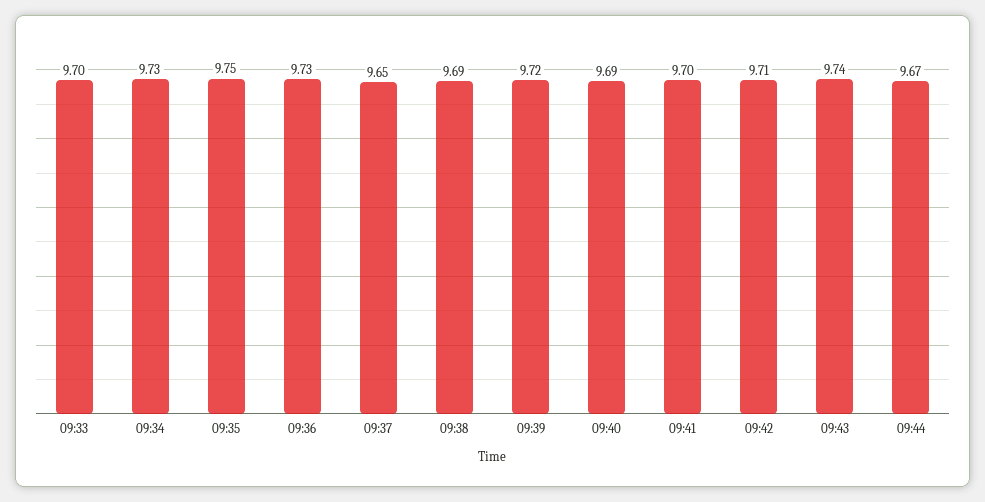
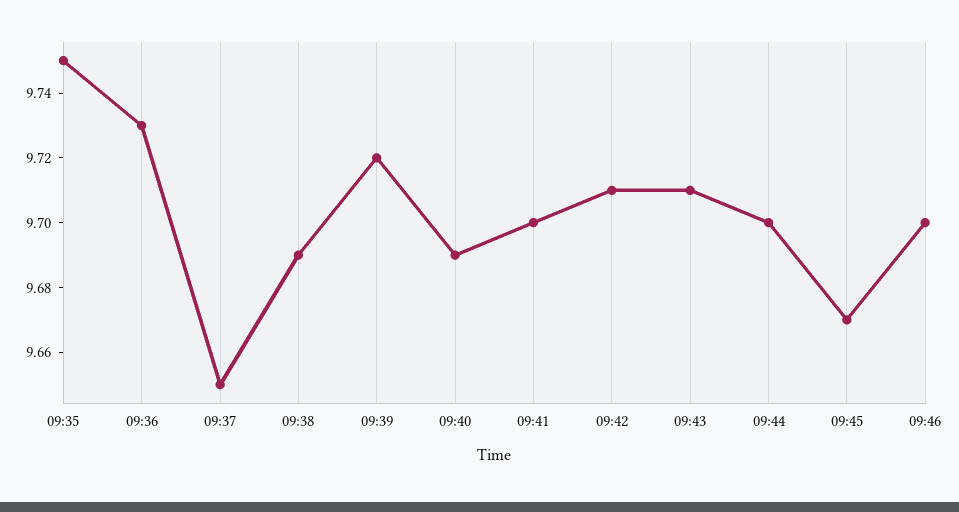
09:33: 9.7 -> none
09:34: 9.73 -> none
09:43: 9.74 -> 9.71
09:44: 9.67 -> 9.7
09:45: none -> 9.67
09:46: none -> 9.7

